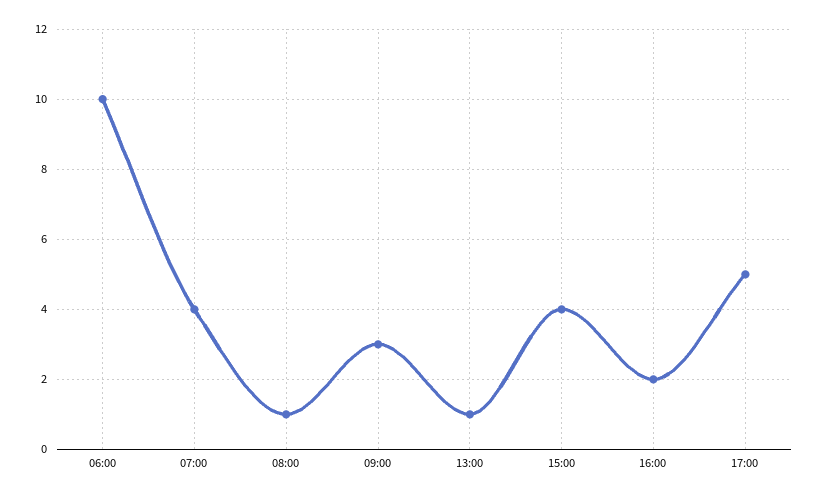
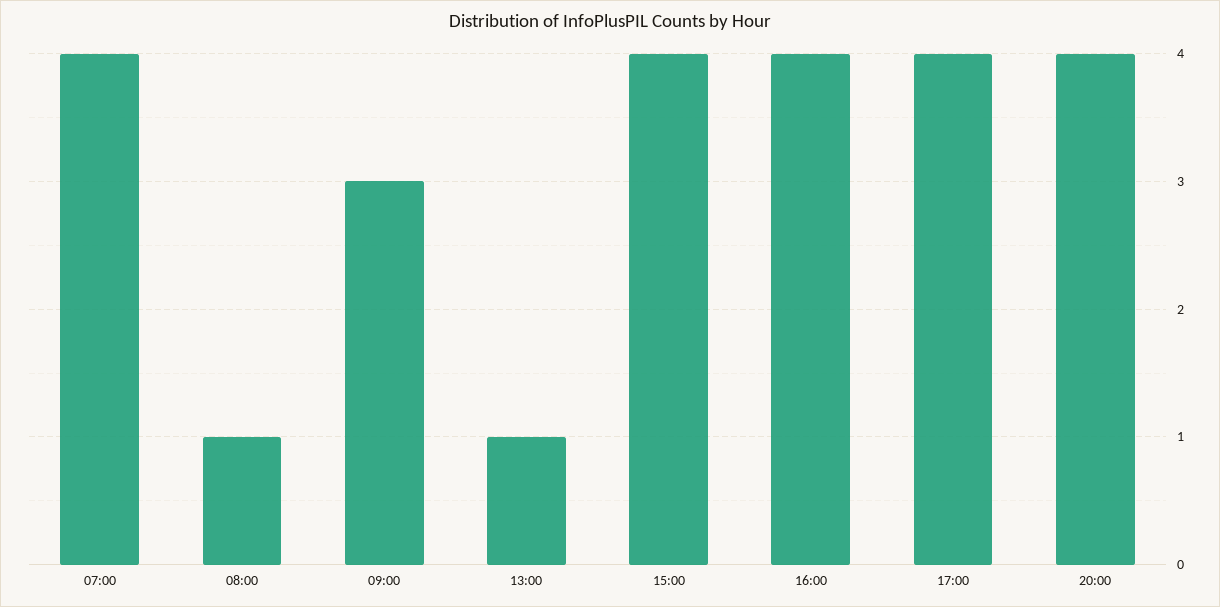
06:00: 10 -> none
16:00: 2 -> 4
17:00: 5 -> 4
20:00: none -> 4

